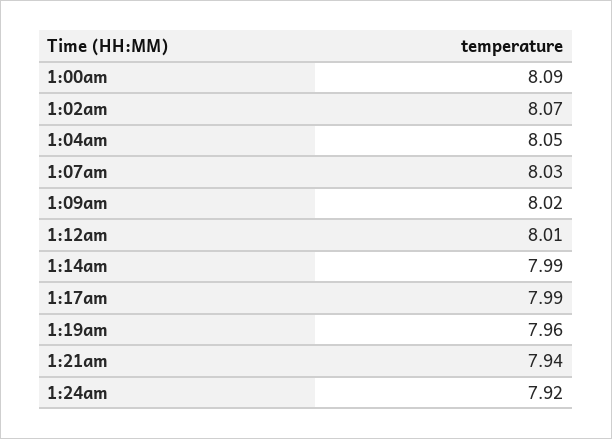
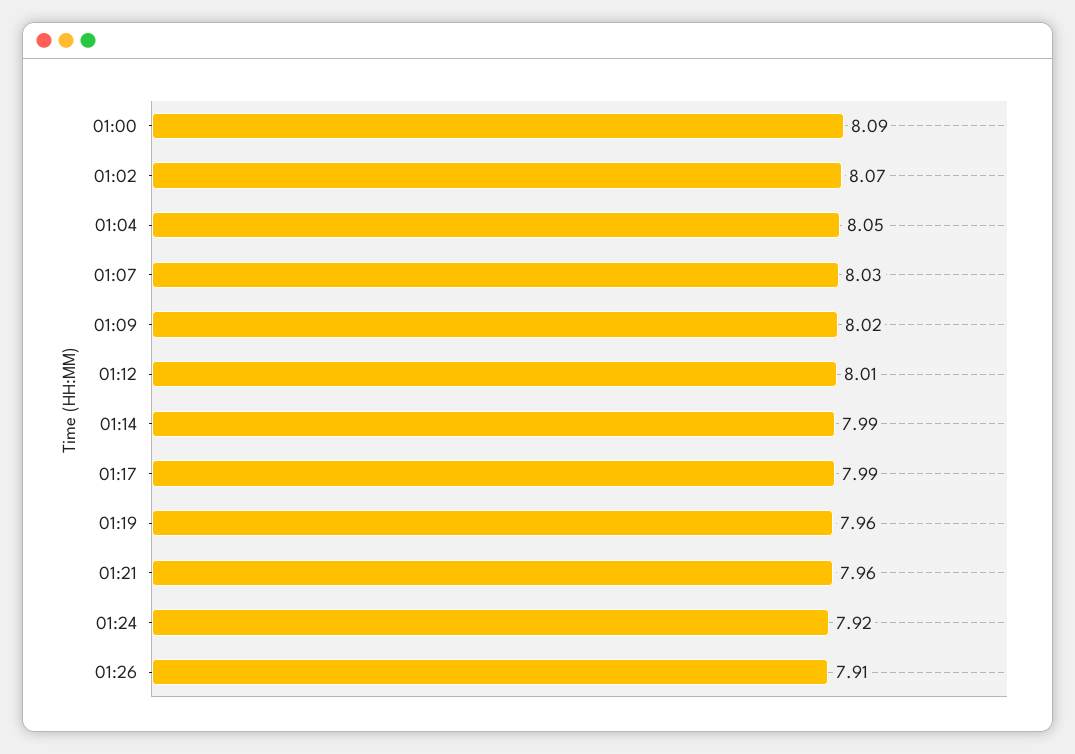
1:21am: 7.94 -> 7.96
01:26: none -> 7.91

